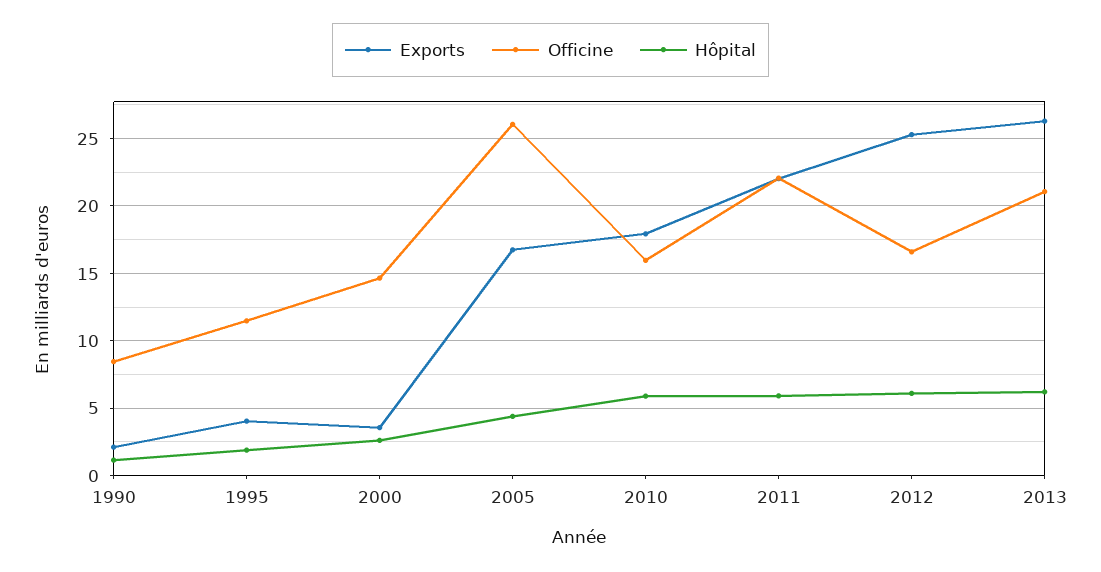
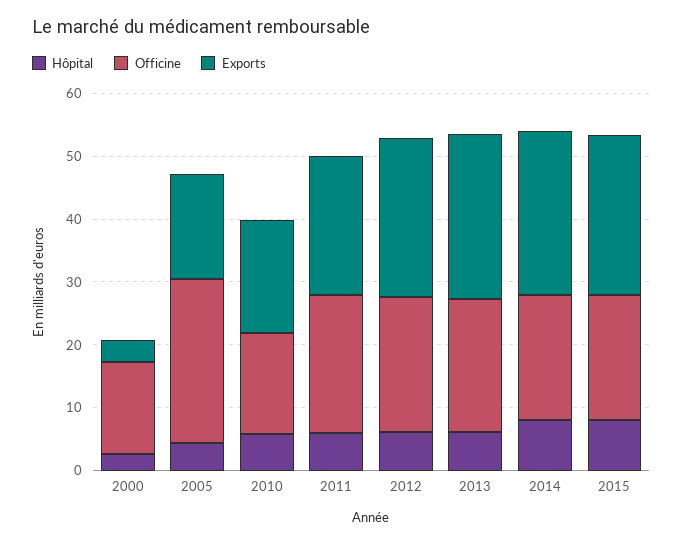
Exports, 1990: 2 -> none
Officine, 1990: 8.5 -> none
Hôpital, 1990: 1 -> none
Exports, 1995: 4 -> none
Officine, 1995: 11.5 -> none
Hôpital, 1995: 2 -> none
Officine, 2012: 16.5 -> 22
Hôpital, 2014: none -> 8
Officine, 2014: none -> 20
Exports, 2014: none -> 26
Hôpital, 2015: none -> 8
Officine, 2015: none -> 20
Exports, 2015: none -> 26

